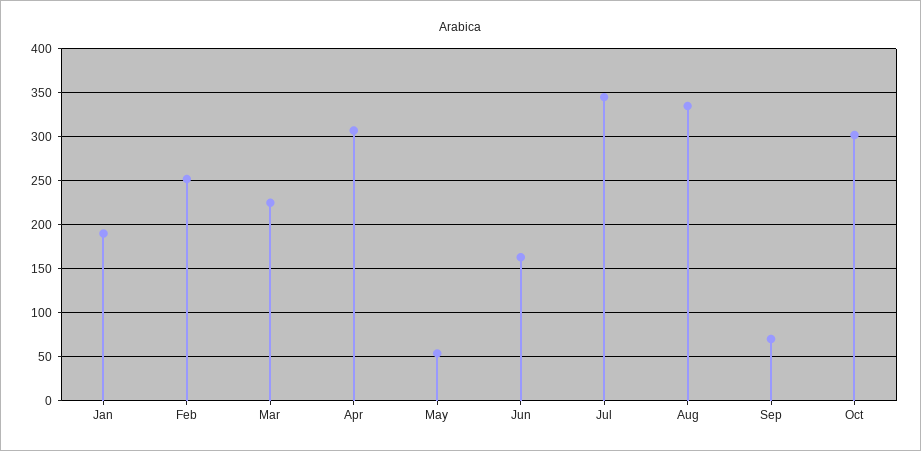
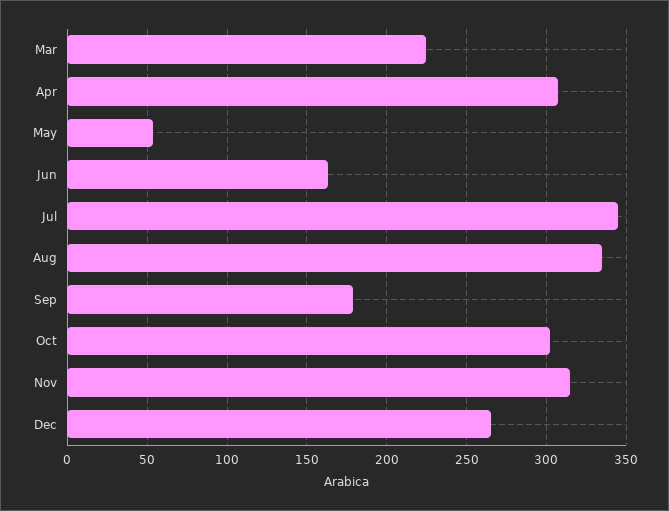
Jan: 190 -> none
Feb: 250 -> none
Sep: 70 -> 180
Nov: none -> 315
Dec: none -> 265

